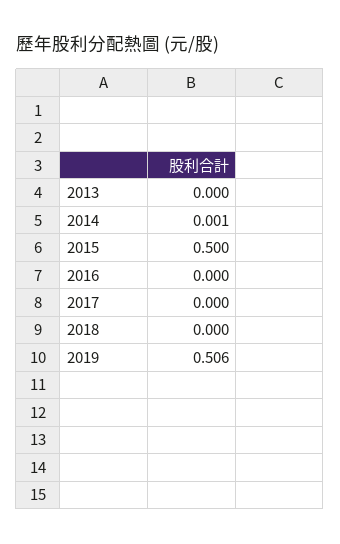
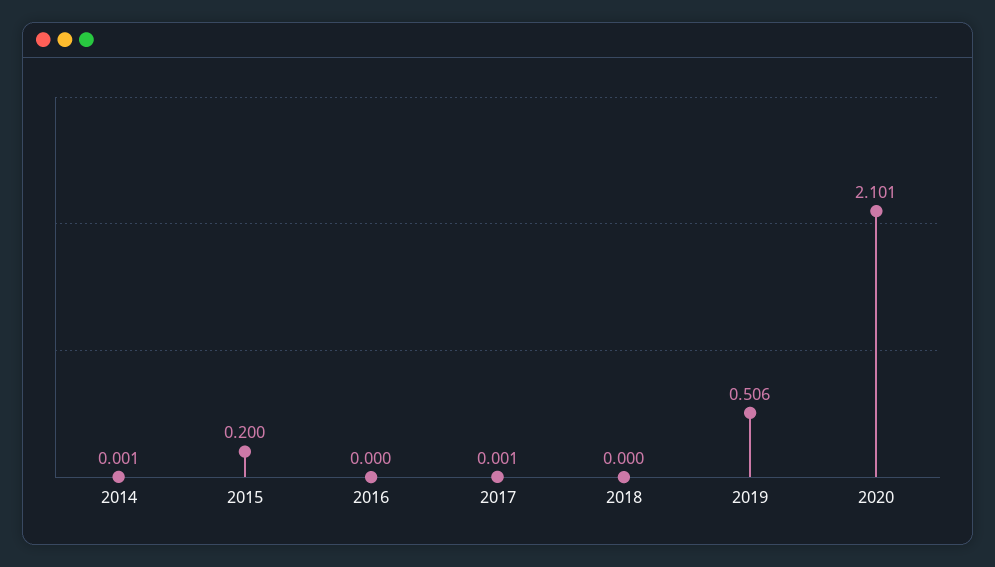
2013: 0 -> none
2015: 0.5 -> 0.2
2017: 0 -> 0.001
2020: none -> 2.101

